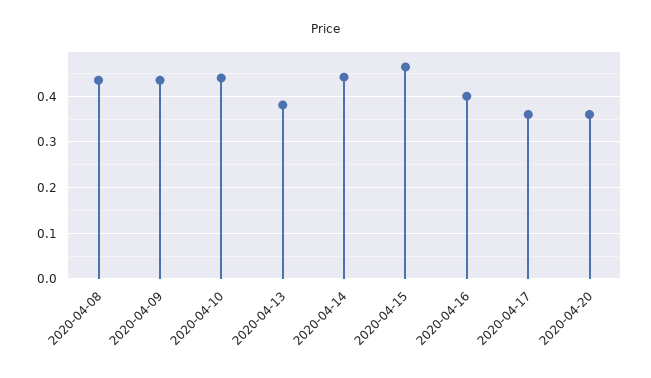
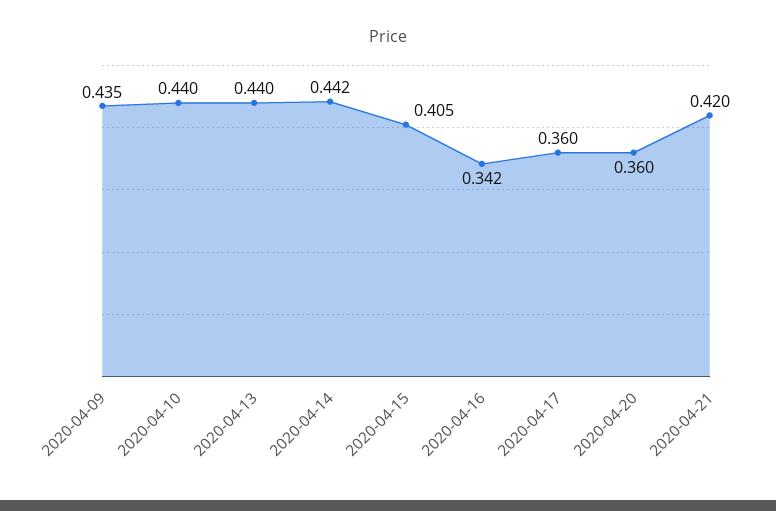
2020-04-08: 0.44 -> none
2020-04-13: 0.38 -> 0.44
2020-04-15: 0.46 -> 0.405
2020-04-16: 0.4 -> 0.342
2020-04-21: none -> 0.42

